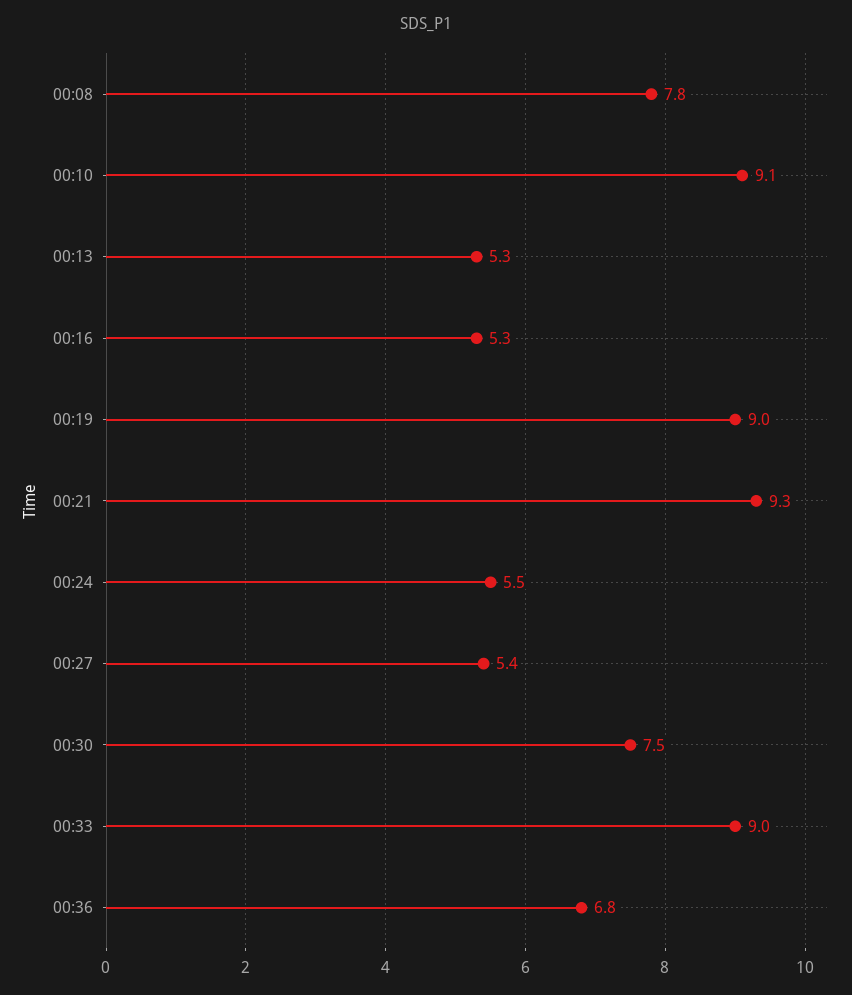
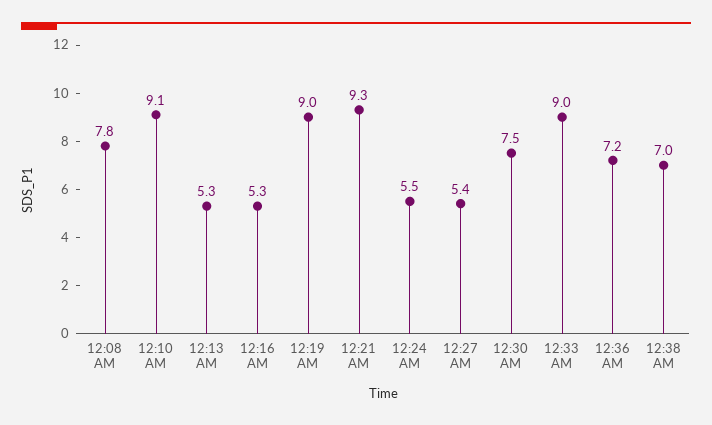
00:36: 6.8 -> 7.2
12:38 AM: none -> 7

